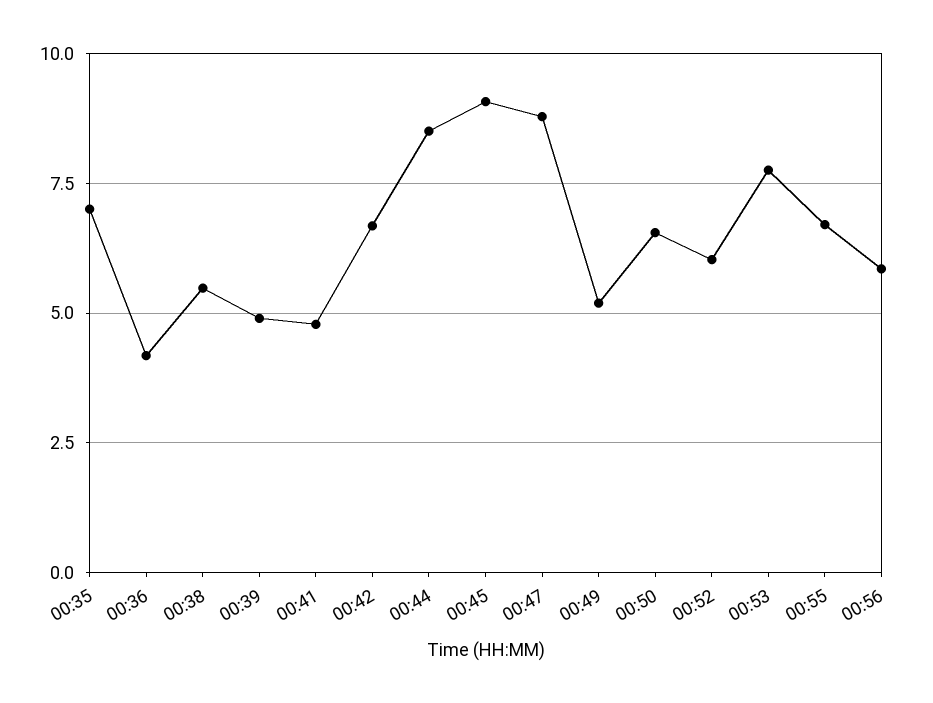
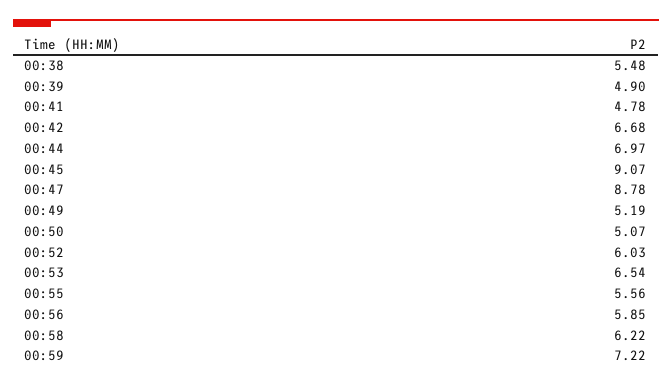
00:35: 7 -> none
00:36: 4.25 -> none
00:44: 8.5 -> 6.97
00:50: 6.5 -> 5.07
00:53: 7.75 -> 6.54
00:55: 6.75 -> 5.56
00:58: none -> 6.22
00:59: none -> 7.22

